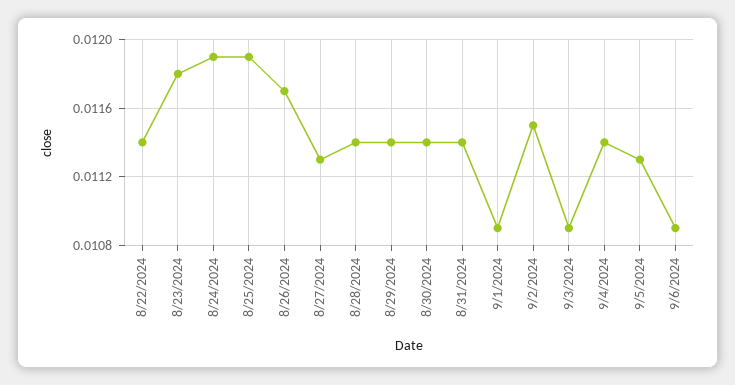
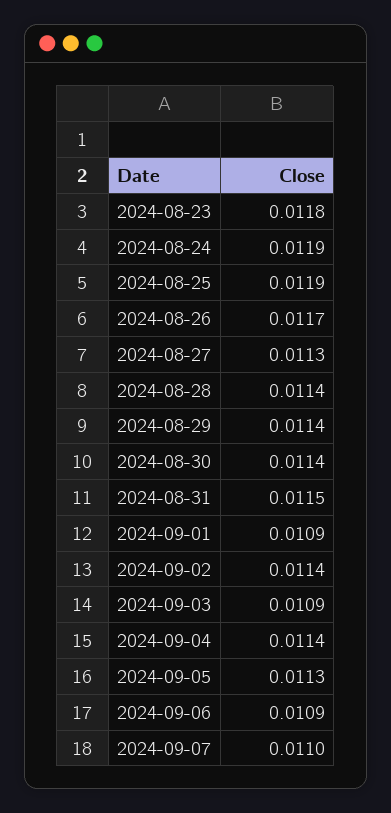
8/22/2024: 0.0114 -> none
8/31/2024: 0.0114 -> 0.0115
9/2/2024: 0.0115 -> 0.0114
2024-09-07: none -> 0.011

